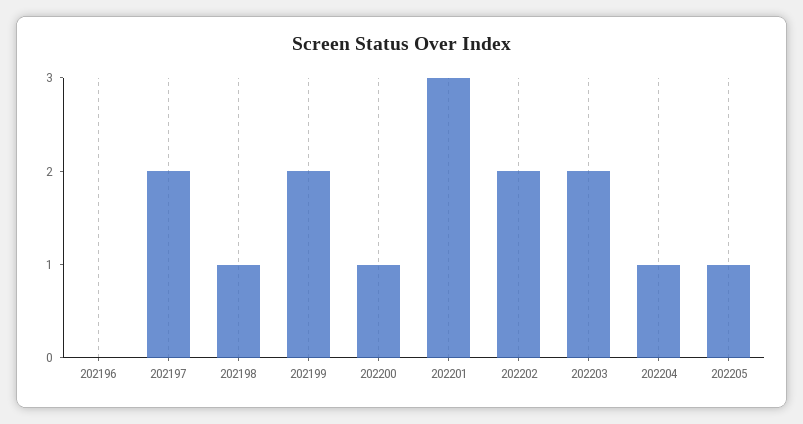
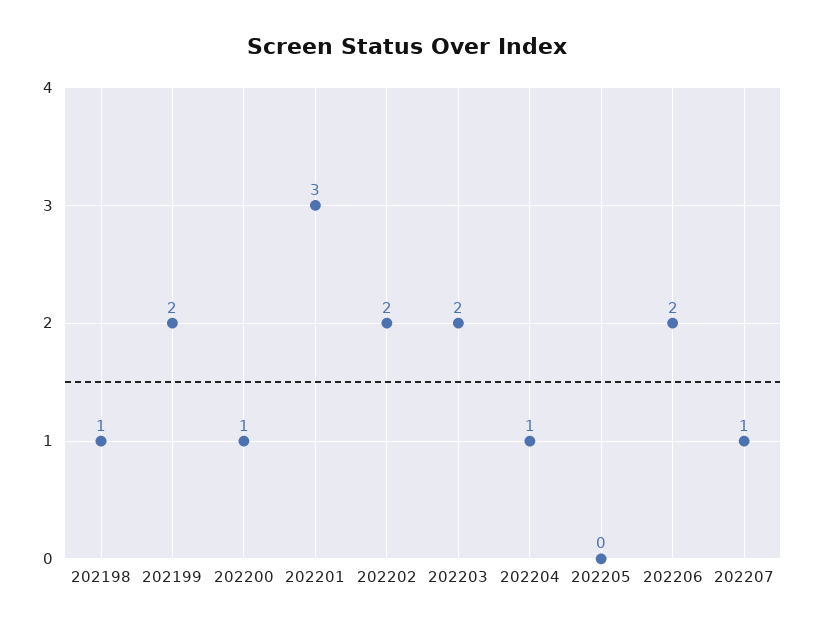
202196: 0 -> none
202197: 2 -> none
202205: 1 -> 0
202206: none -> 2
202207: none -> 1

